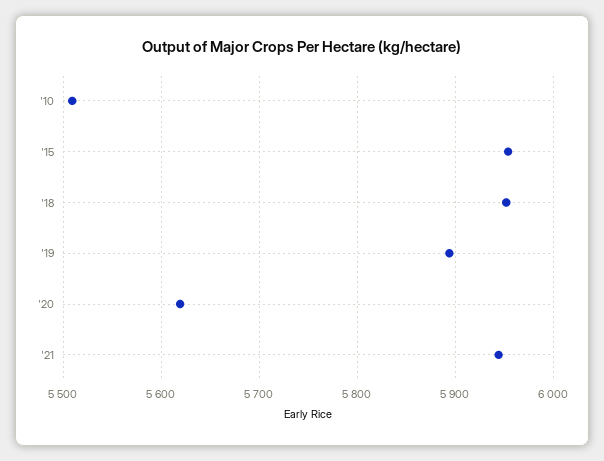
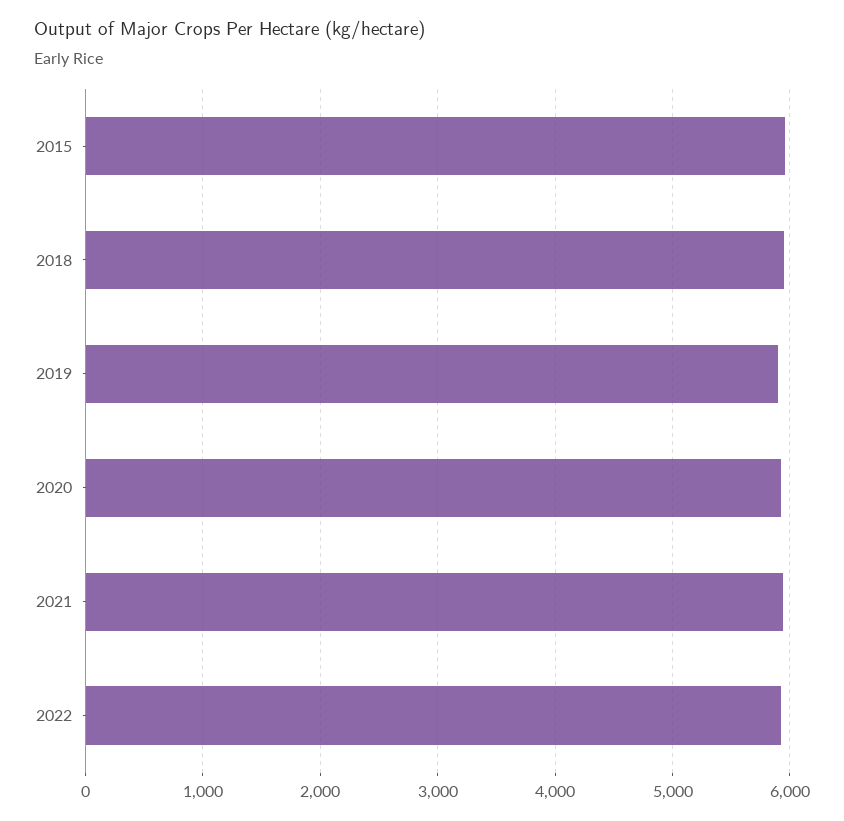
'10: 5510 -> none
'20: 5620 -> 5900
2022: none -> 5900

